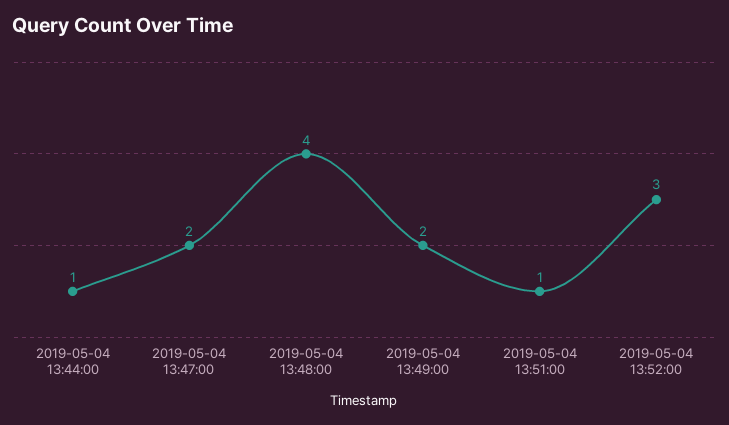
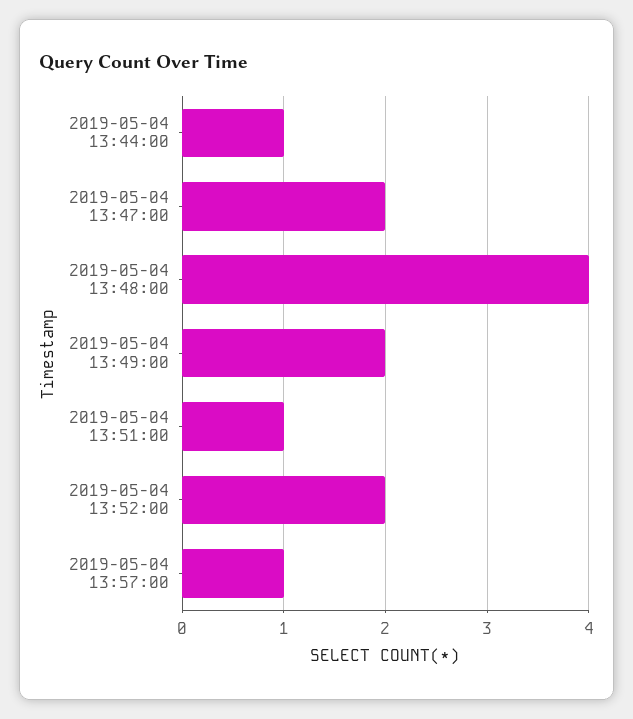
2019-05-04 13:52:00: 3 -> 2
2019-05-04 13:57:00: none -> 1

